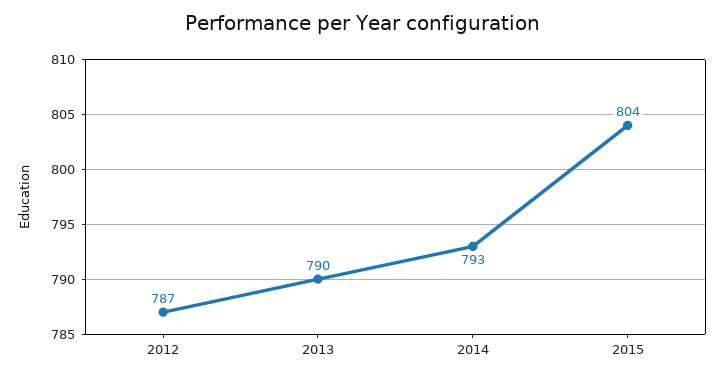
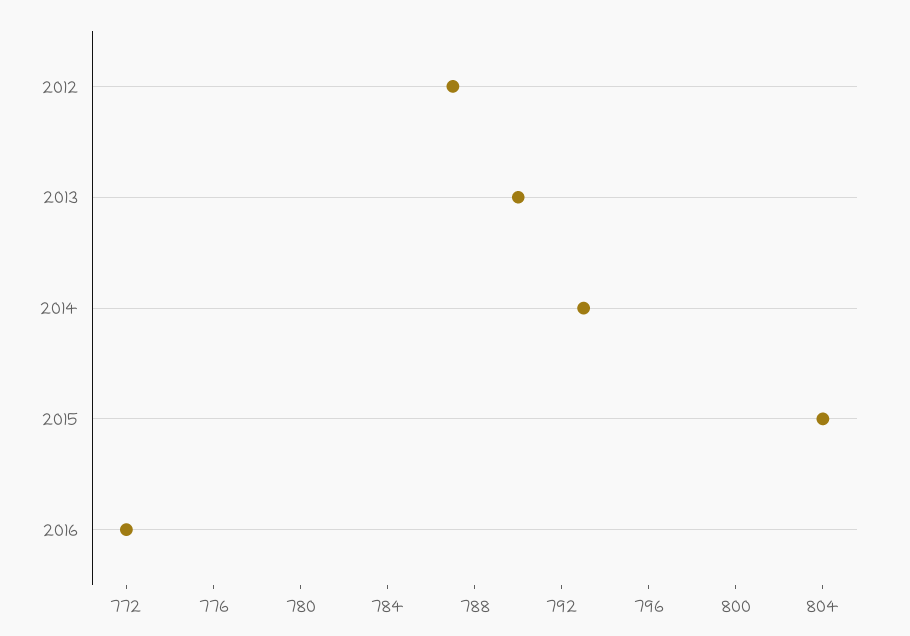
2016: none -> 772

